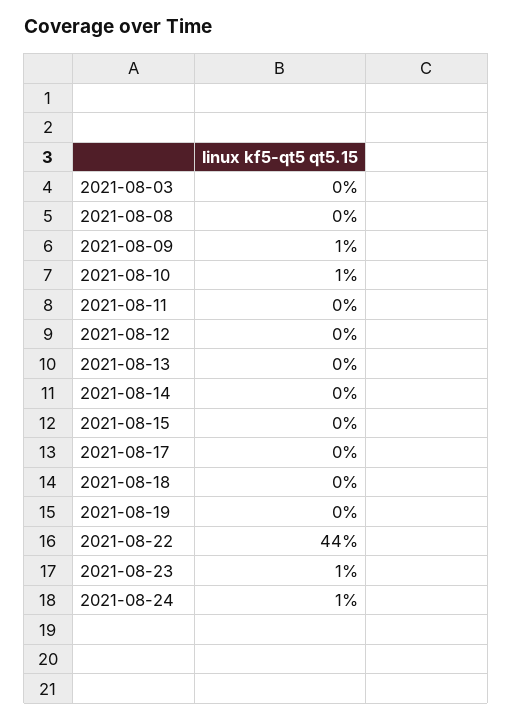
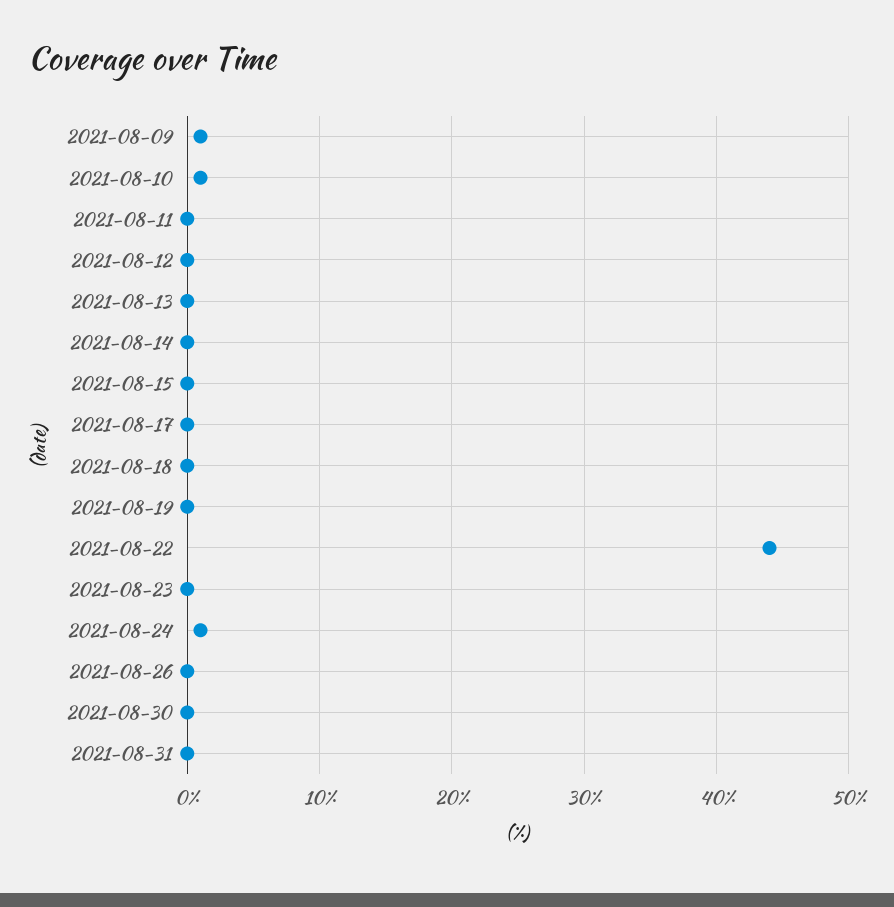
2021-08-03: 0 -> none
2021-08-08: 0 -> none
2021-08-23: 1 -> 0
2021-08-26: none -> 0
2021-08-30: none -> 0
2021-08-31: none -> 0

